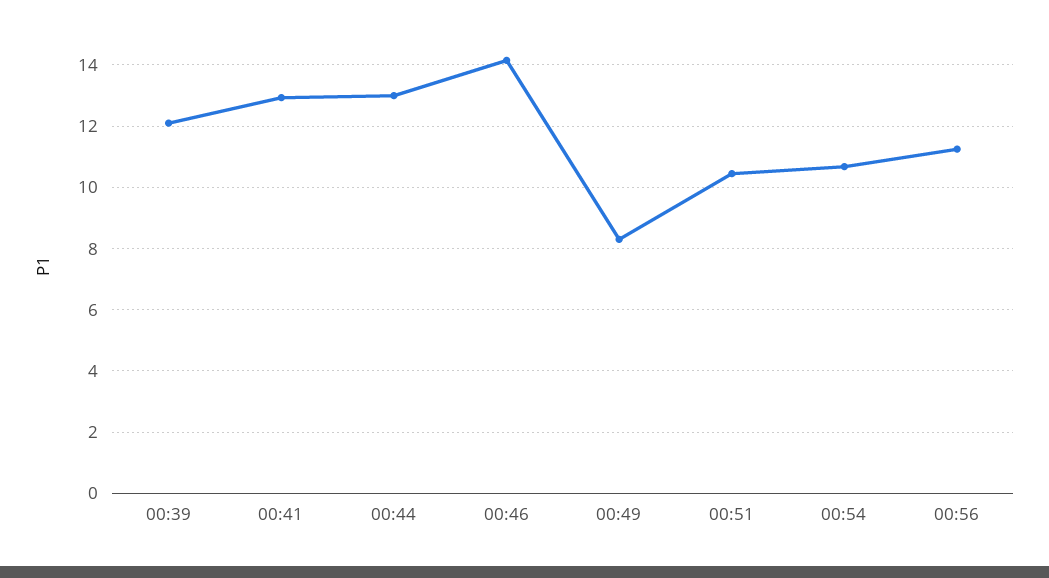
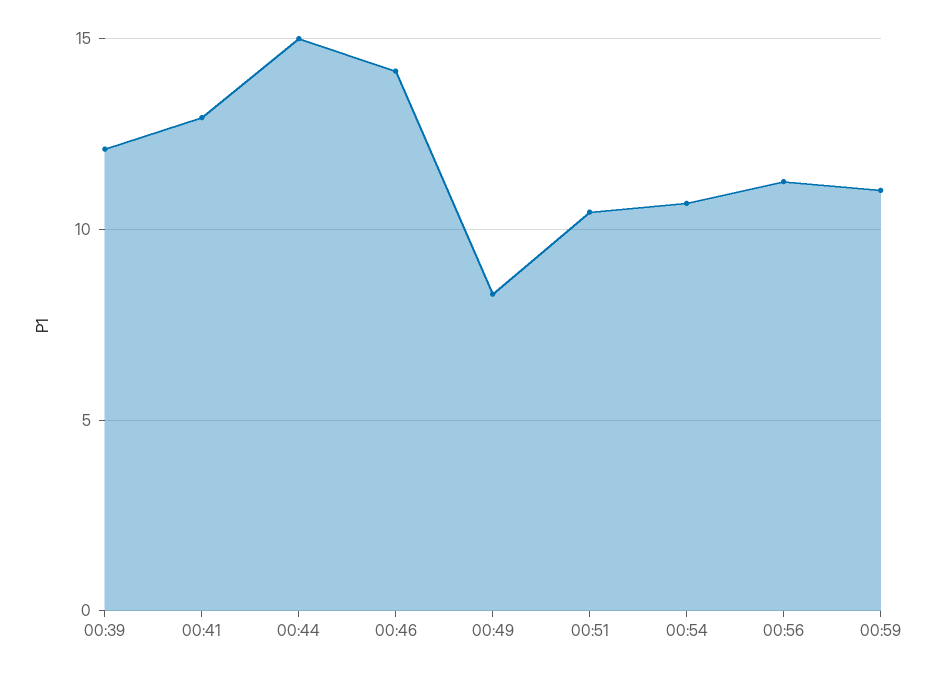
00:44: 13 -> 15
00:59: none -> 11

